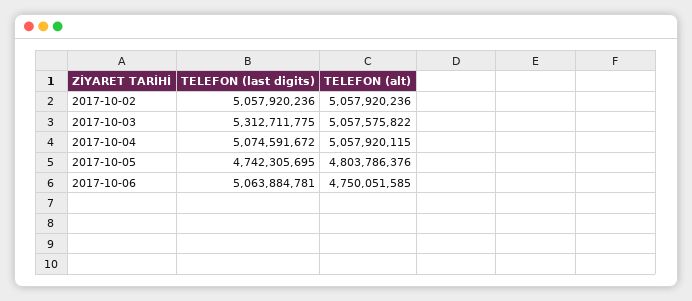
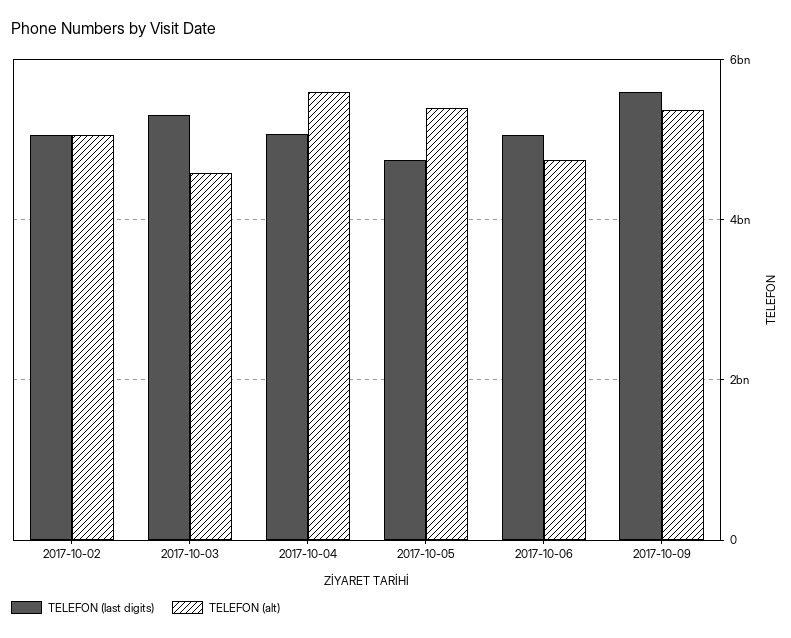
TELEFON (alt), 2017-10-03: 5057575822 -> 4600000000
TELEFON (alt), 2017-10-04: 5057920115 -> 5600000000
TELEFON (alt), 2017-10-05: 4803786376 -> 5400000000
TELEFON (last digits), 2017-10-09: none -> 5600000000
TELEFON (alt), 2017-10-09: none -> 5400000000

